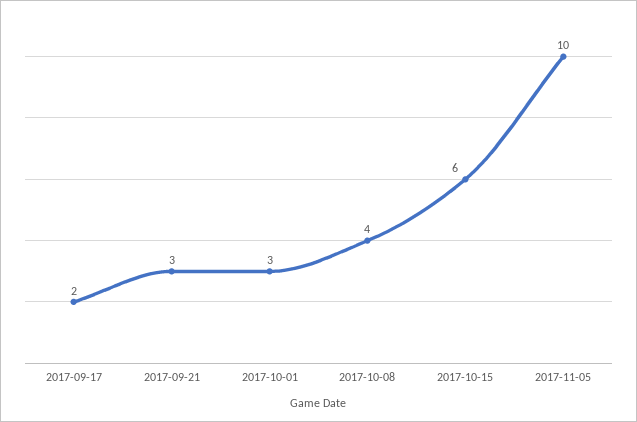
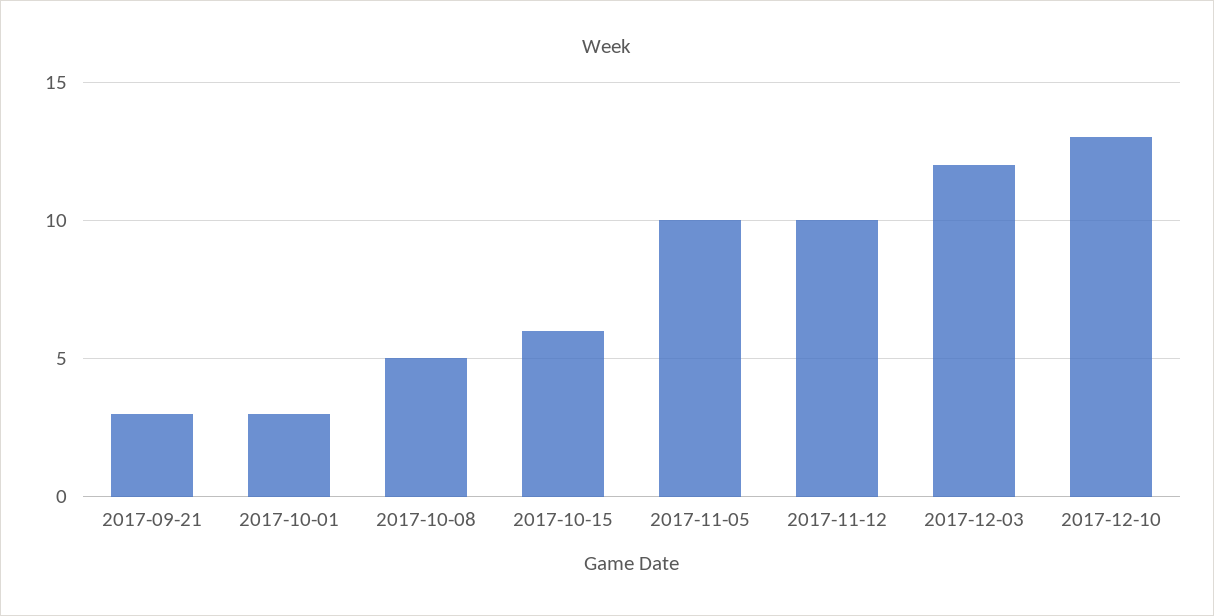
2017-09-17: 2 -> none
2017-10-08: 4 -> 5
2017-11-12: none -> 10
2017-12-03: none -> 12
2017-12-10: none -> 13

